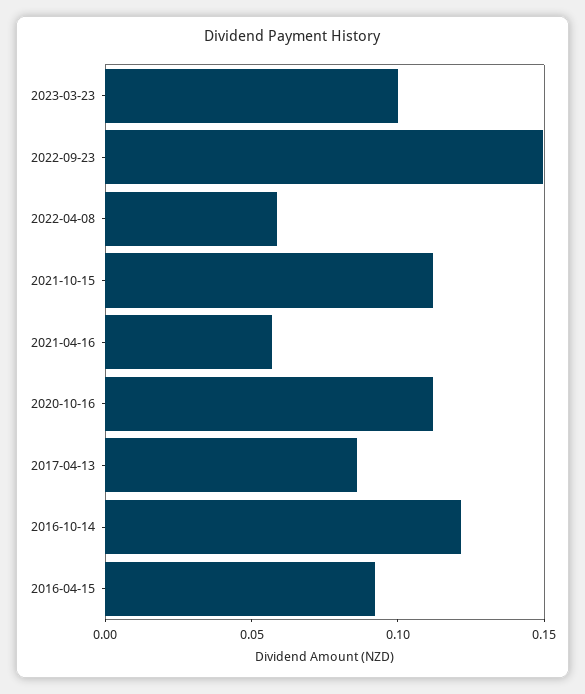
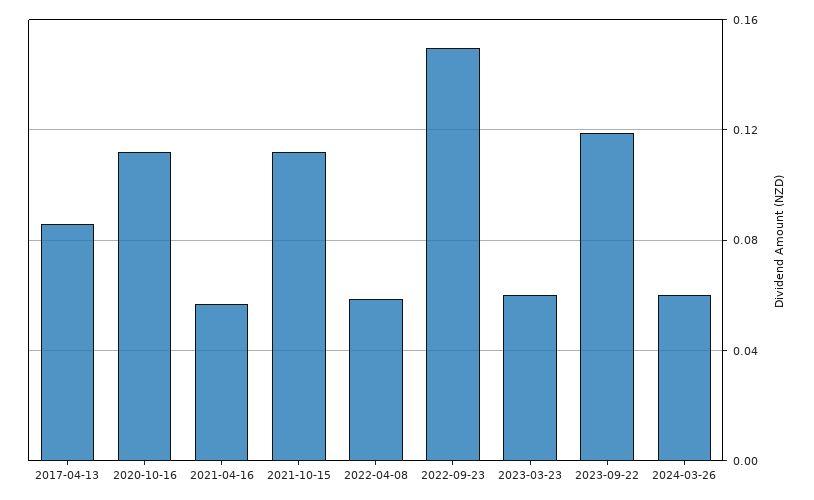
2023-03-23: 0.1 -> 0.06
2016-10-14: 0.12 -> none
2016-04-15: 0.09 -> none
2023-09-22: none -> 0.12
2024-03-26: none -> 0.06

